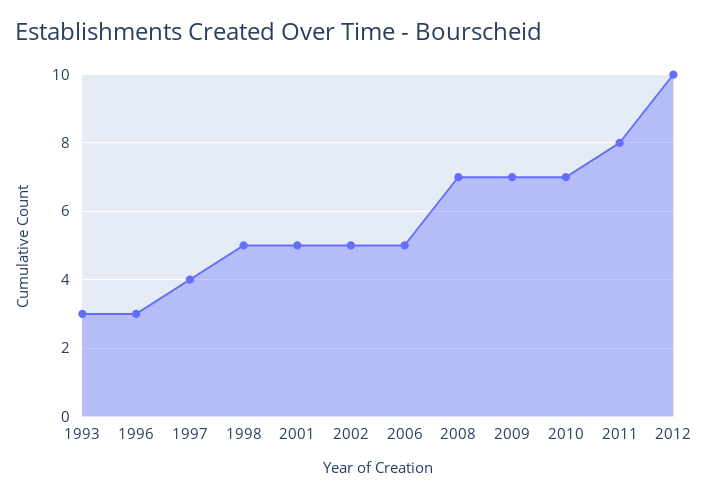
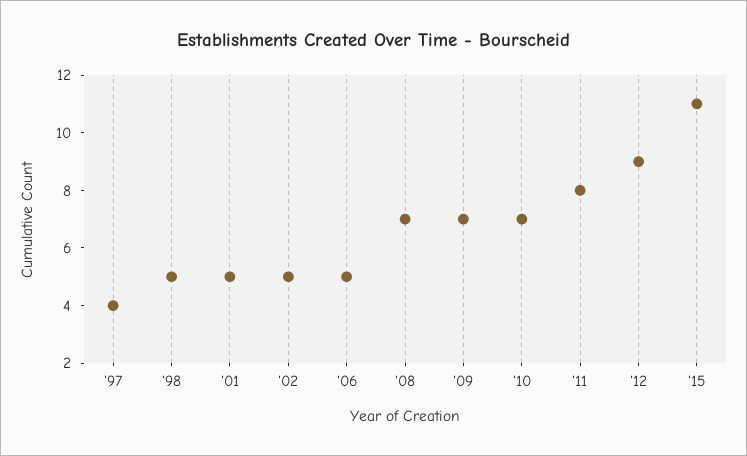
1993: 3 -> none
1996: 3 -> none
2012: 10 -> 9
'15: none -> 11

